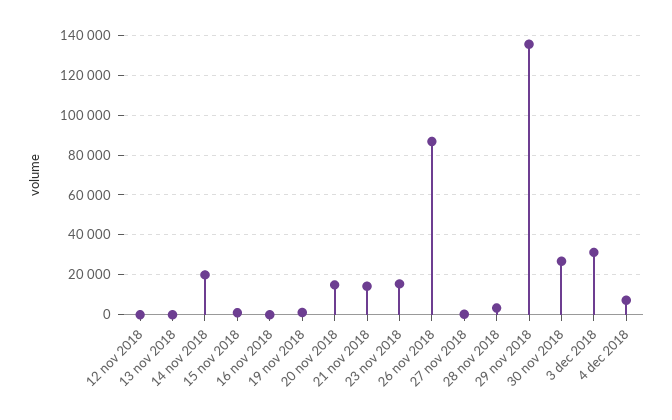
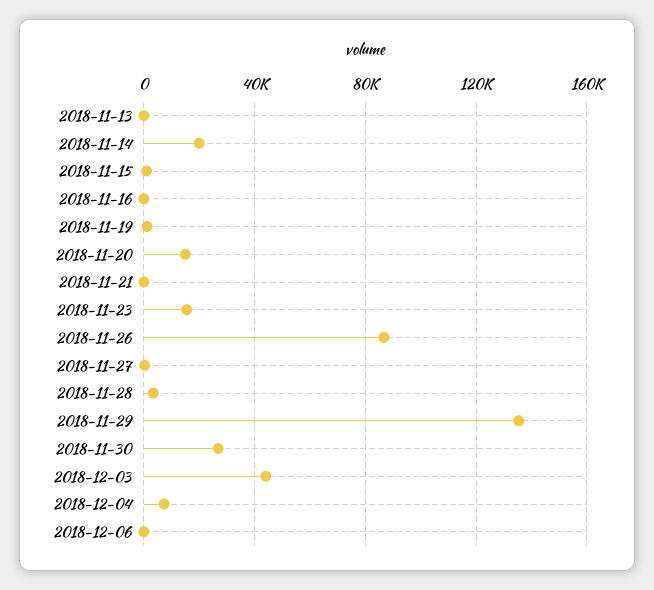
12 nov 2018: 0 -> none
21 nov 2018: 15000 -> 0
3 dec 2018: 30000 -> 45000
2018-12-06: none -> 0

